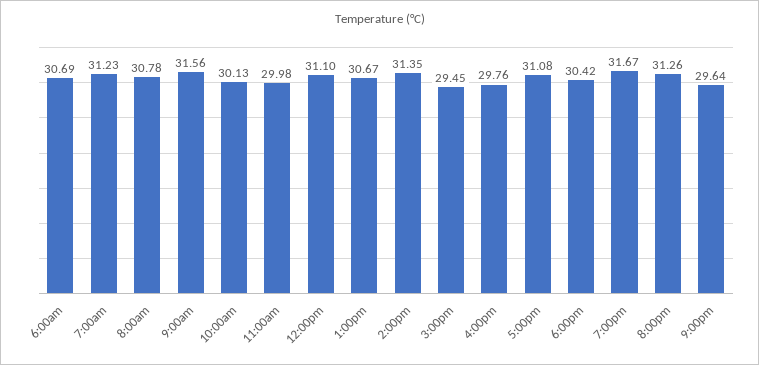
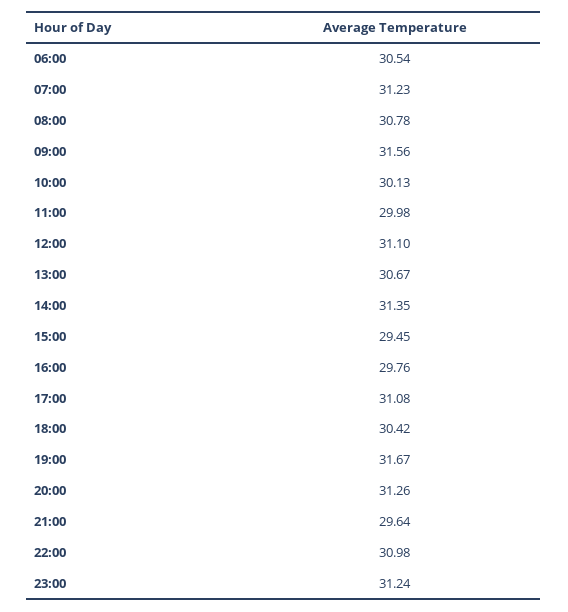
6:00am: 30.69 -> 30.54
22:00: none -> 30.98
23:00: none -> 31.24

